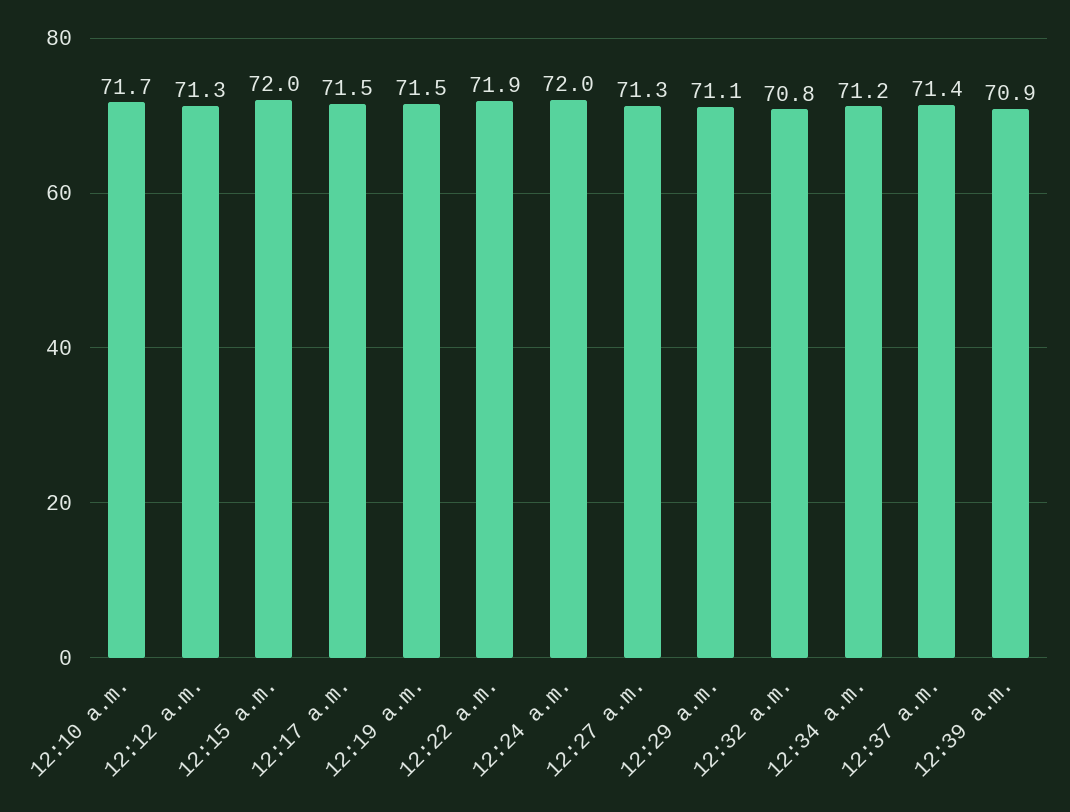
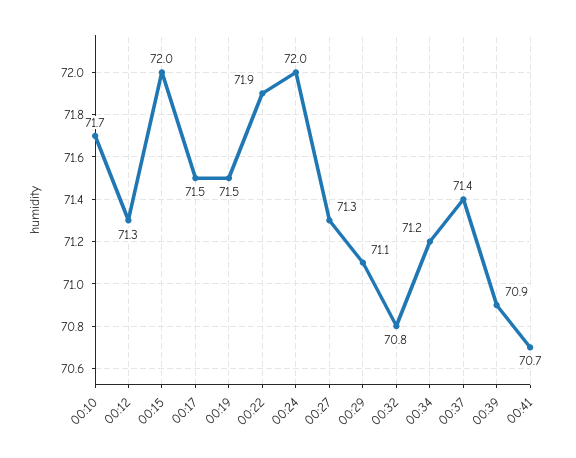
00:41: none -> 70.7

